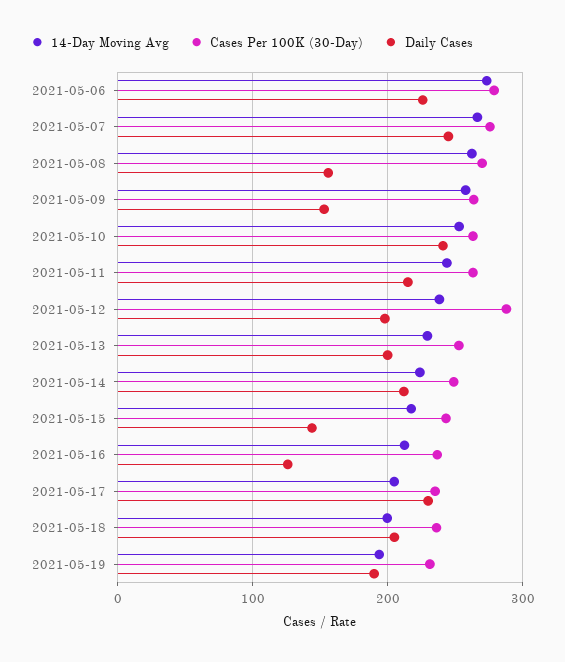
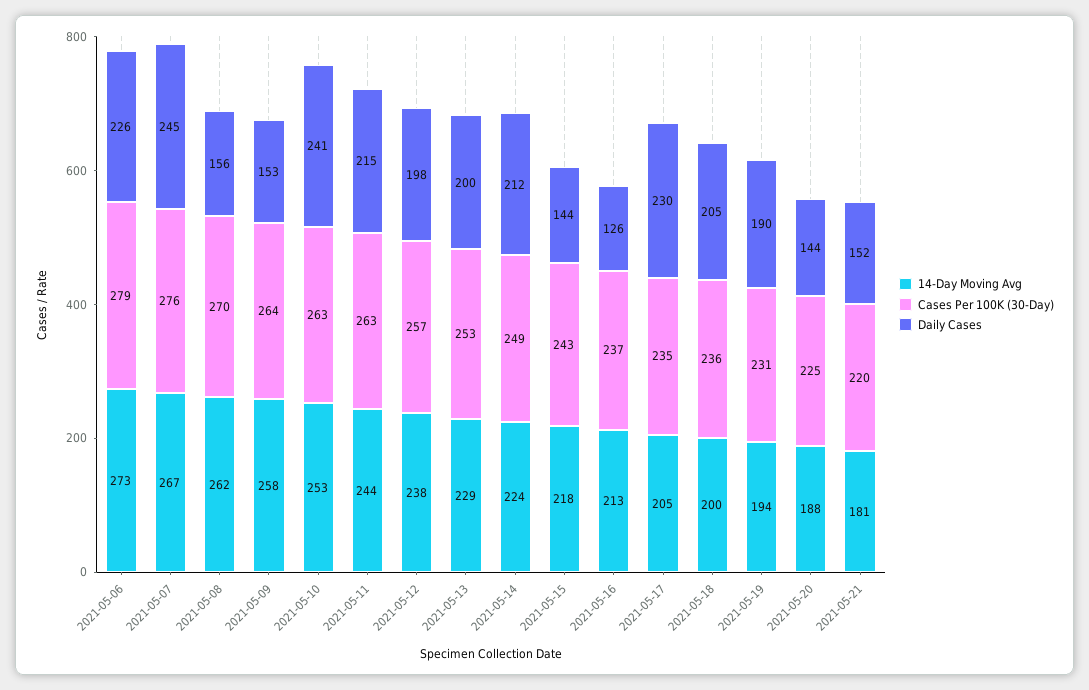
Cases Per 100K (30-Day), 2021-05-12: 290 -> 257
14-Day Moving Avg, 2021-05-20: none -> 188
Cases Per 100K (30-Day), 2021-05-20: none -> 225
Daily Cases, 2021-05-20: none -> 144
14-Day Moving Avg, 2021-05-21: none -> 181
Cases Per 100K (30-Day), 2021-05-21: none -> 220
Daily Cases, 2021-05-21: none -> 152

